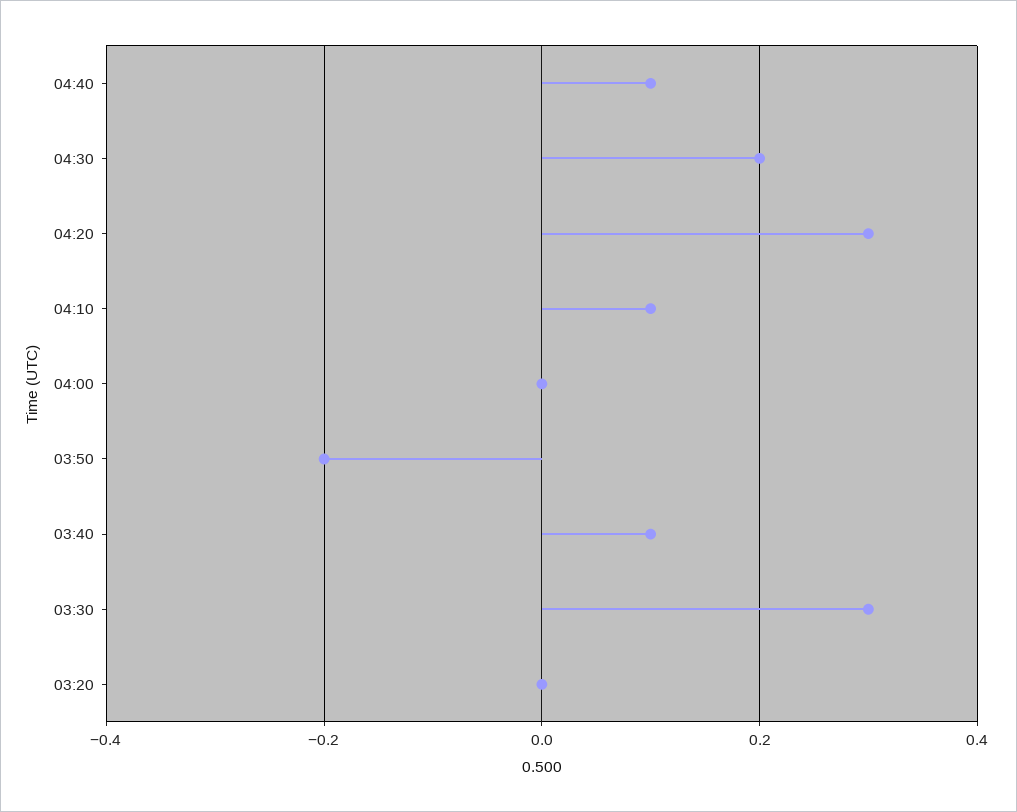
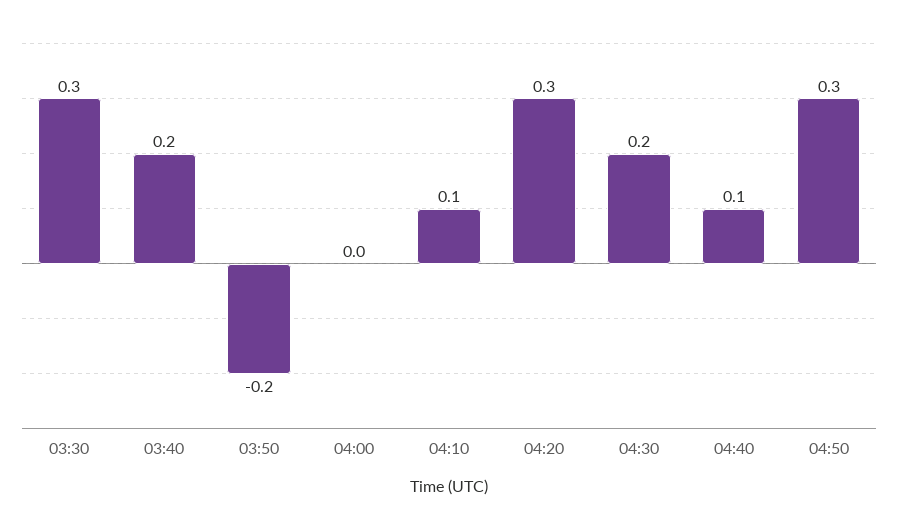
03:40: 0.1 -> 0.2
03:20: 0 -> none
04:50: none -> 0.3

